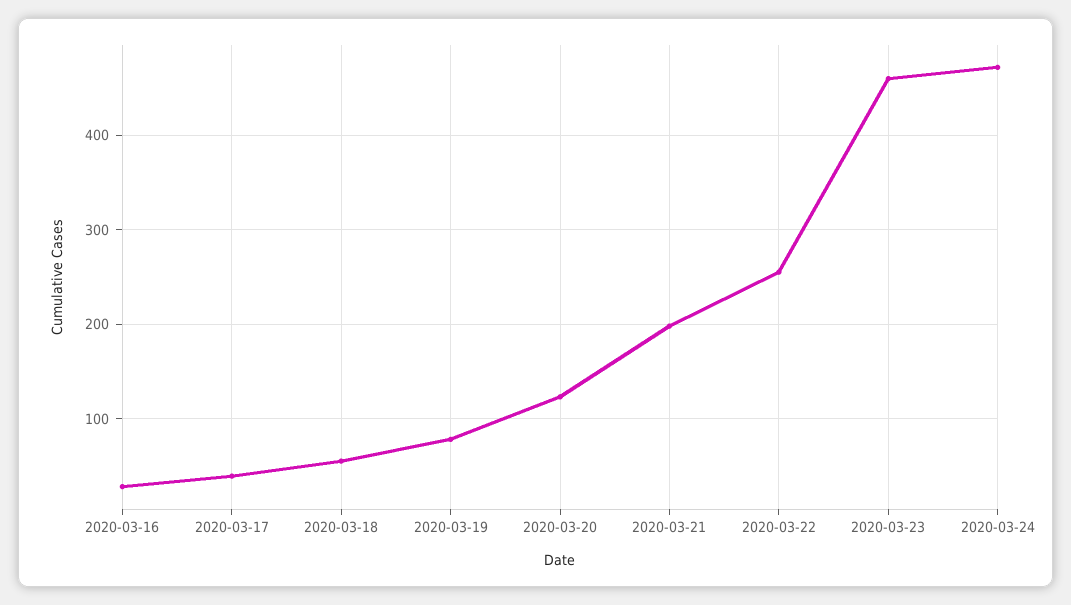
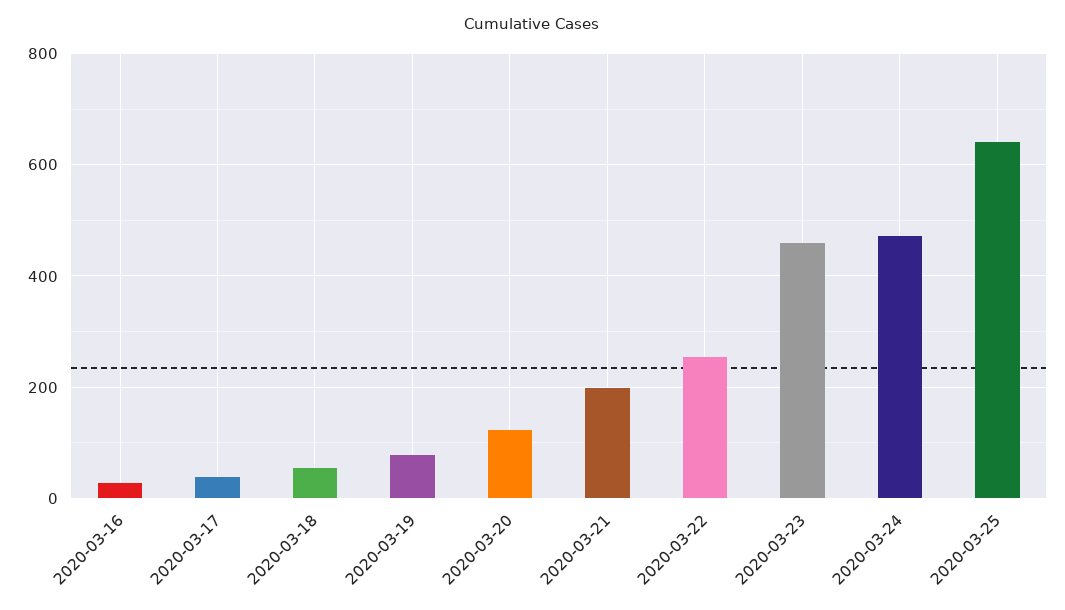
2020-03-25: none -> 640

